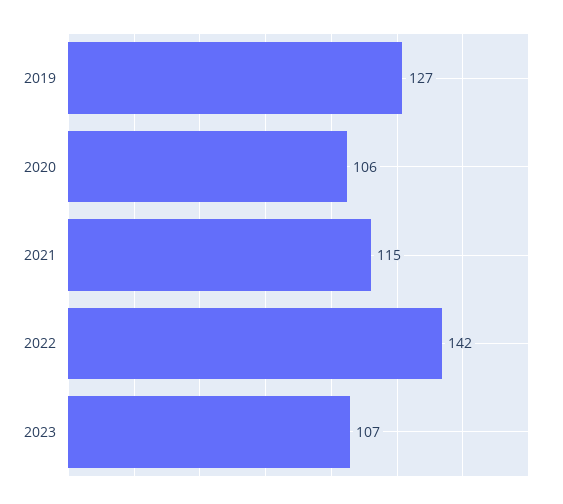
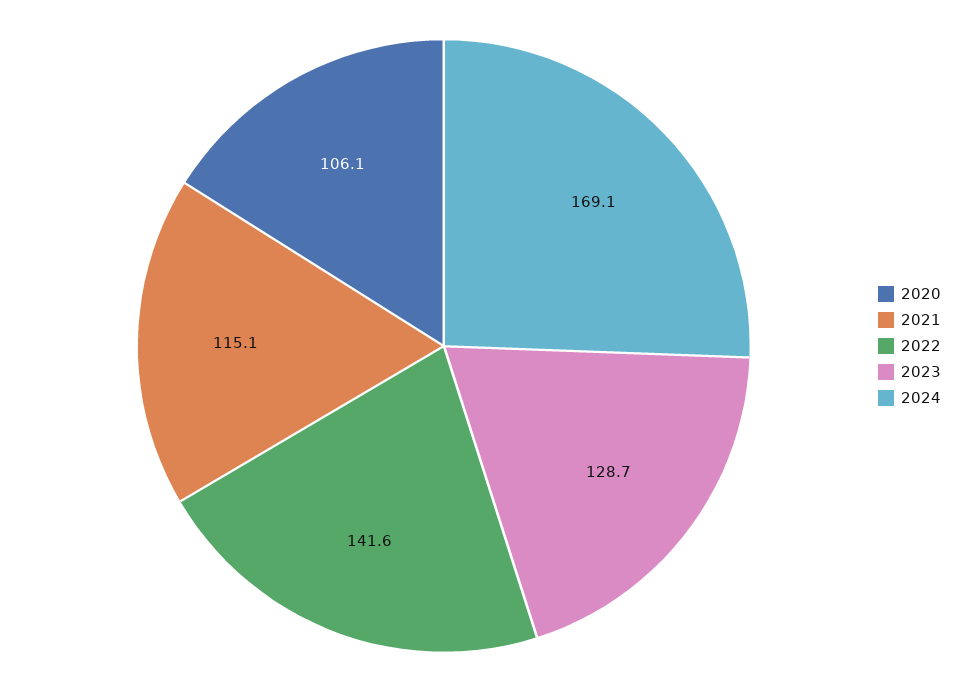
2019: 127 -> none
2023: 107 -> 128.7
2024: none -> 169.1

